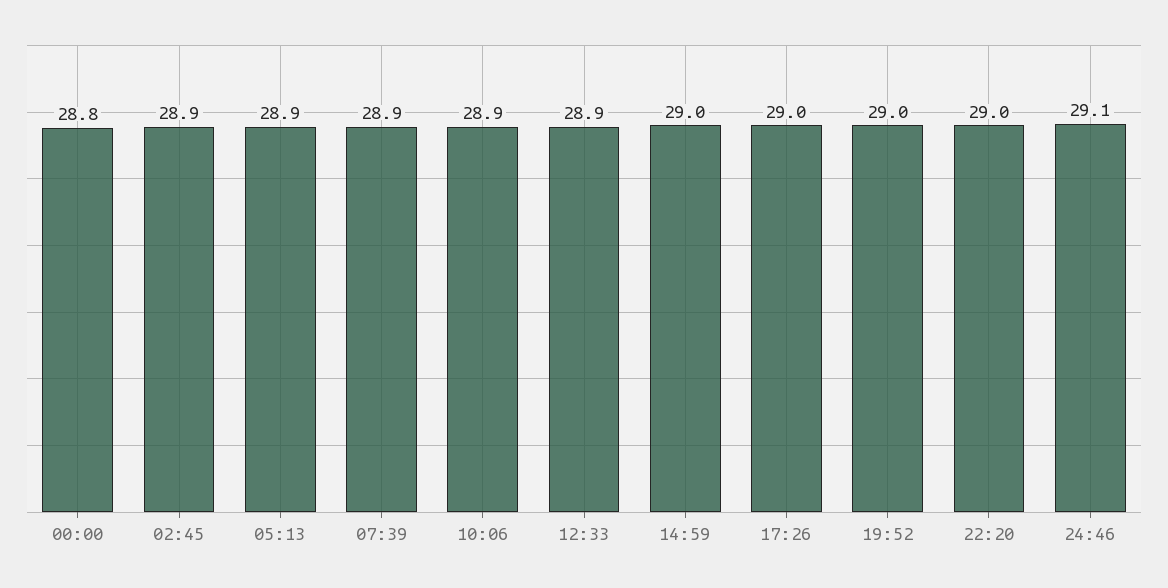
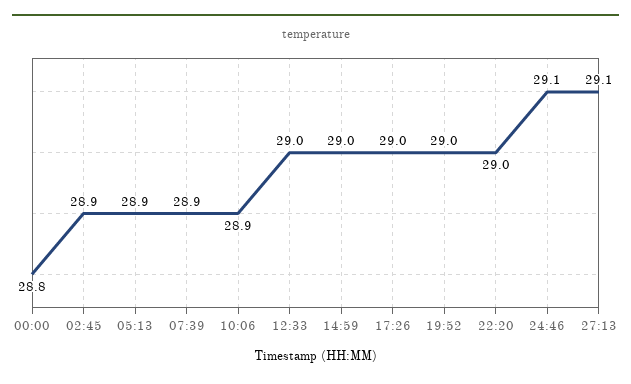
12:33: 28.9 -> 29
27:13: none -> 29.1

